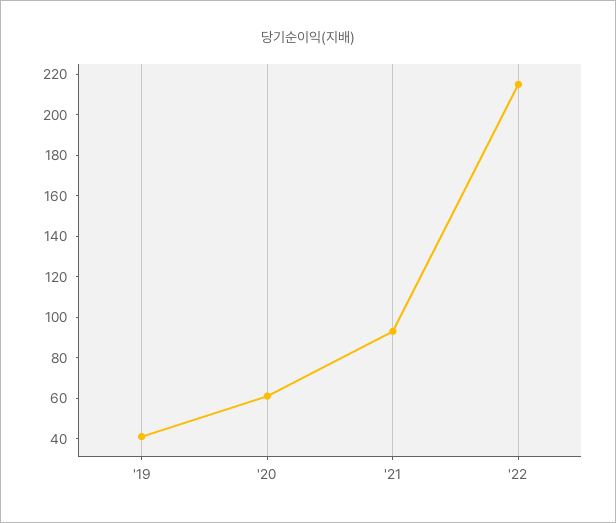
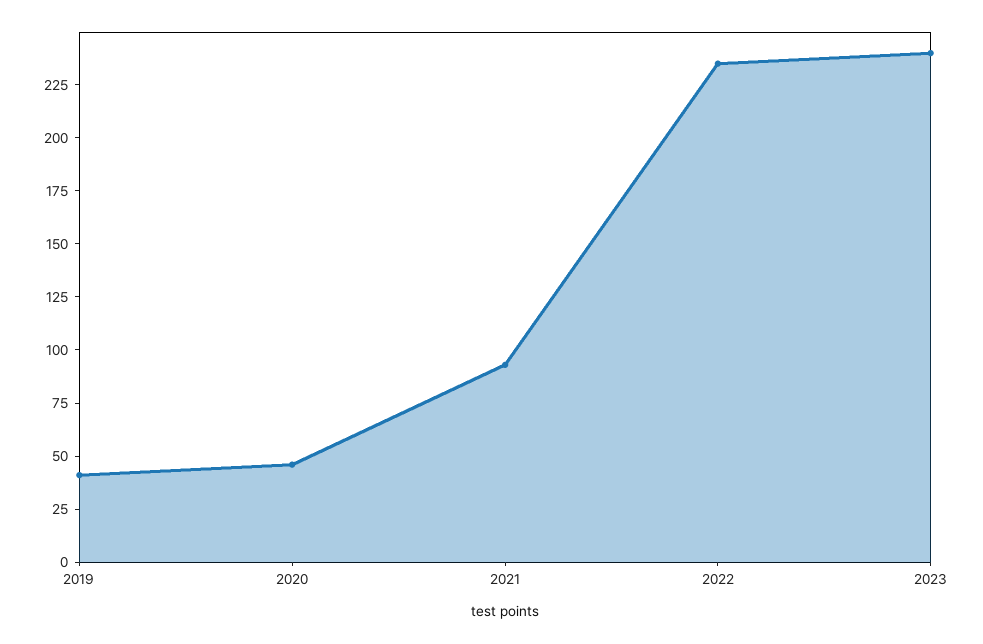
'20: 60 -> 45
'22: 215 -> 235
2023: none -> 240

